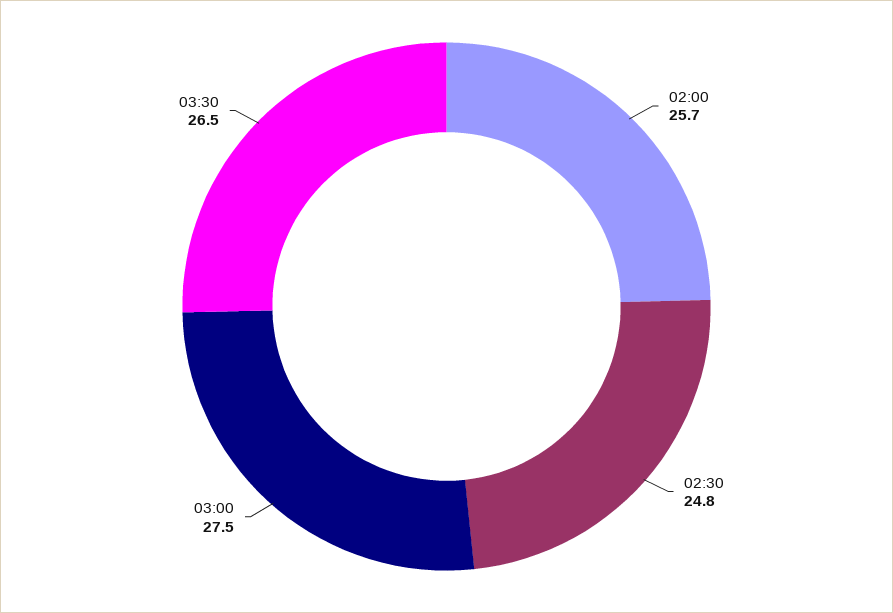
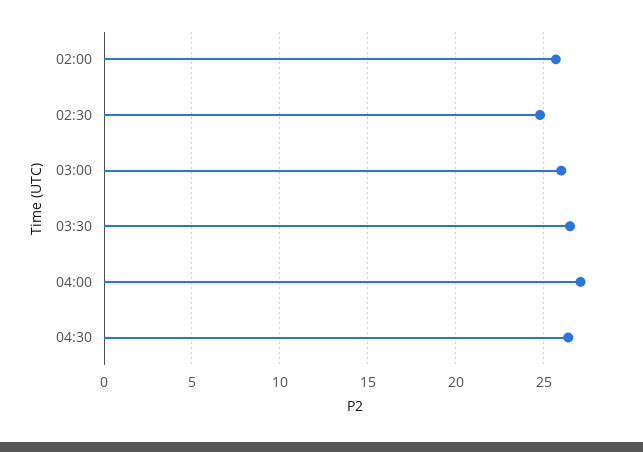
03:00: 27.5 -> 26
04:00: none -> 27
04:30: none -> 26.5

